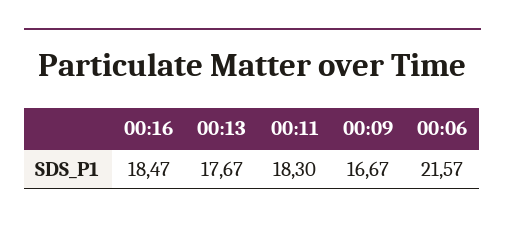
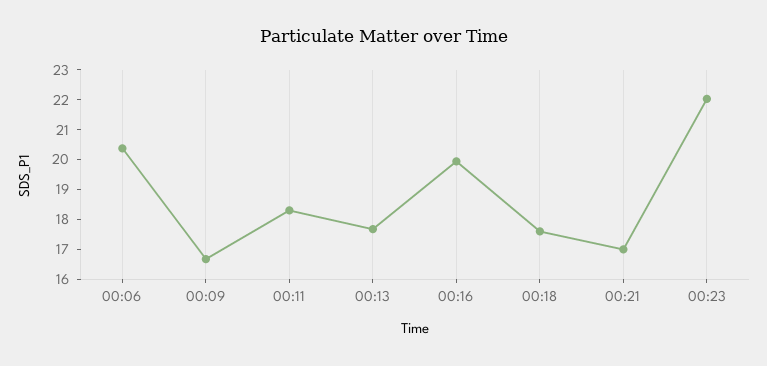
00:16: 18.47 -> 20
00:06: 21.57 -> 20.5
00:18: none -> 17.5
00:21: none -> 17
00:23: none -> 22

